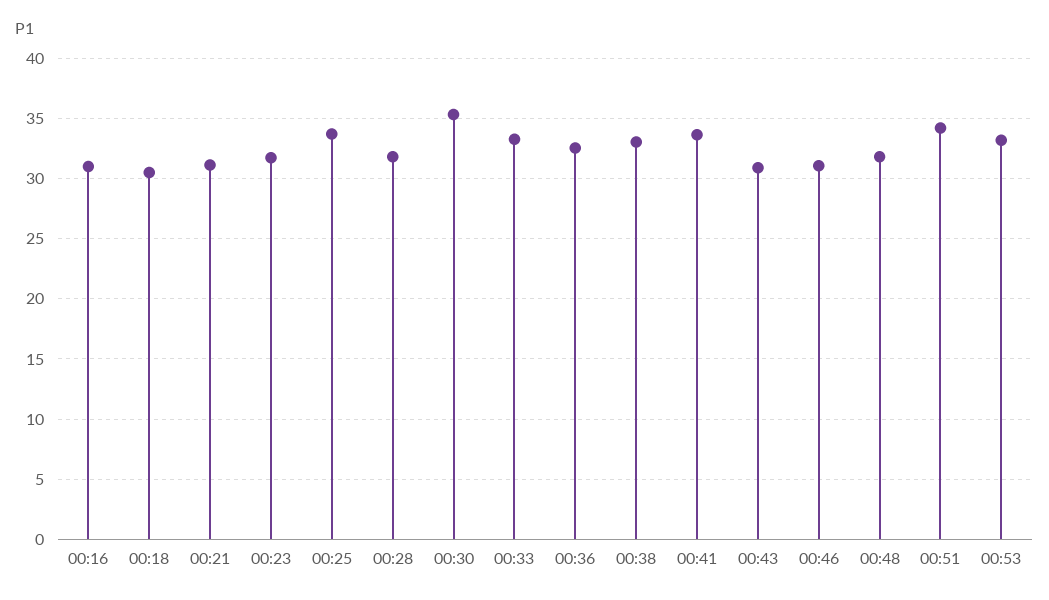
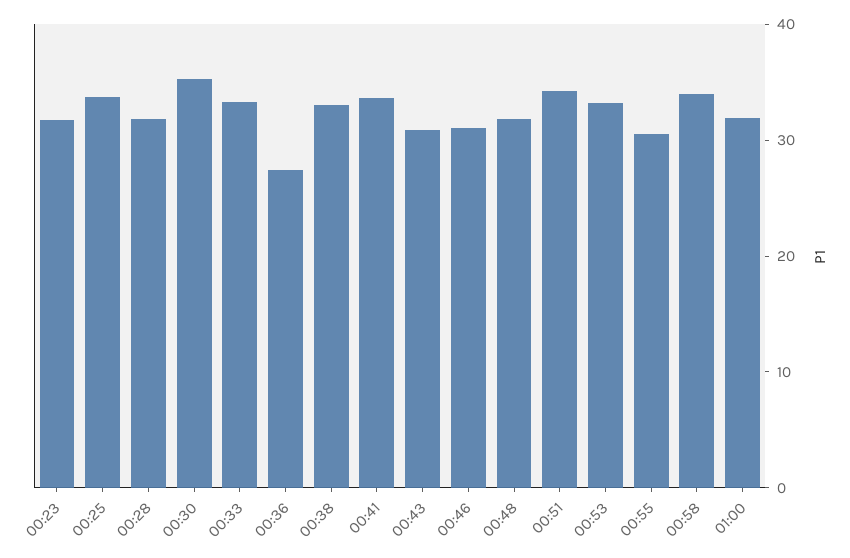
00:16: 31 -> none
00:18: 30.5 -> none
00:21: 31 -> none
00:36: 32.5 -> 28
00:55: none -> 30
00:58: none -> 34
01:00: none -> 32

